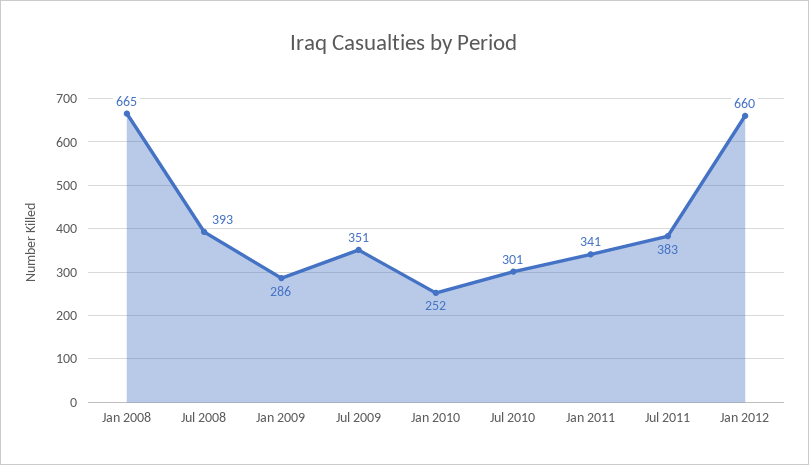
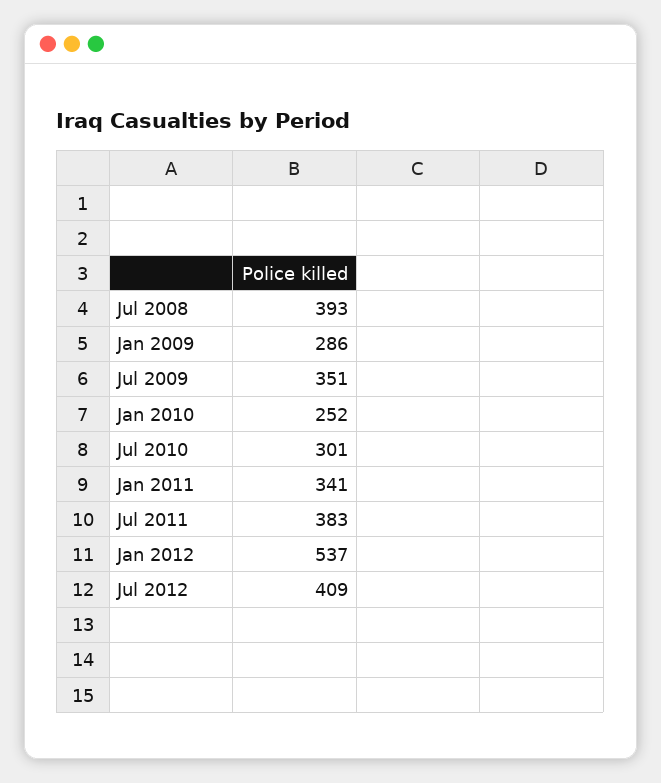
Jan 2008: 665 -> none
Jan 2012: 660 -> 537
Jul 2012: none -> 409

